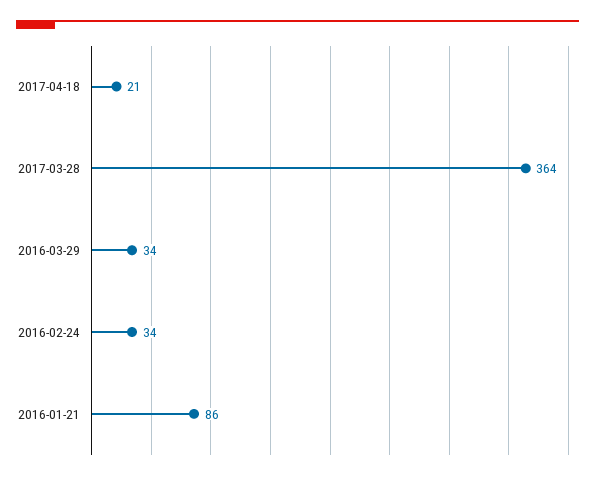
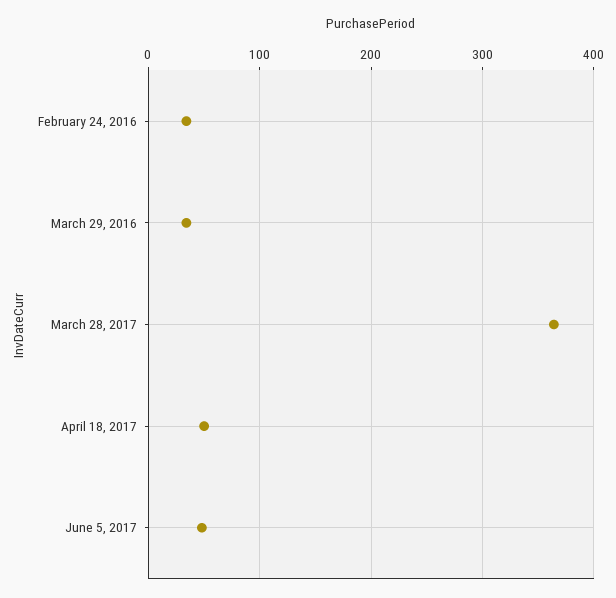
2017-04-18: 21 -> 50
2016-01-21: 86 -> none
June 5, 2017: none -> 50

